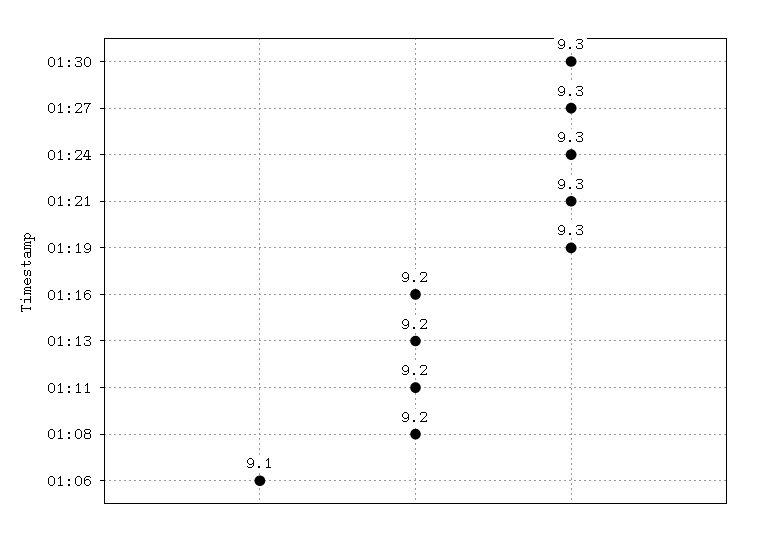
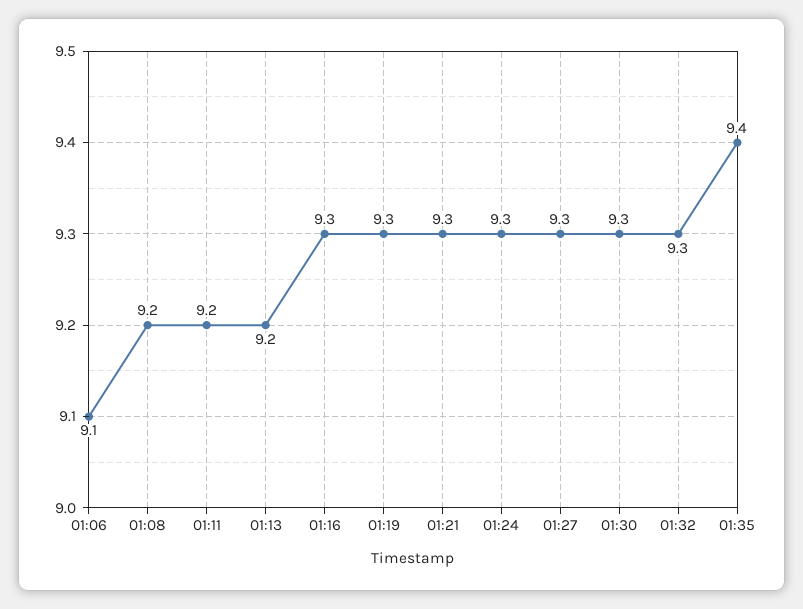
01:16: 9.2 -> 9.3
01:32: none -> 9.3
01:35: none -> 9.4

